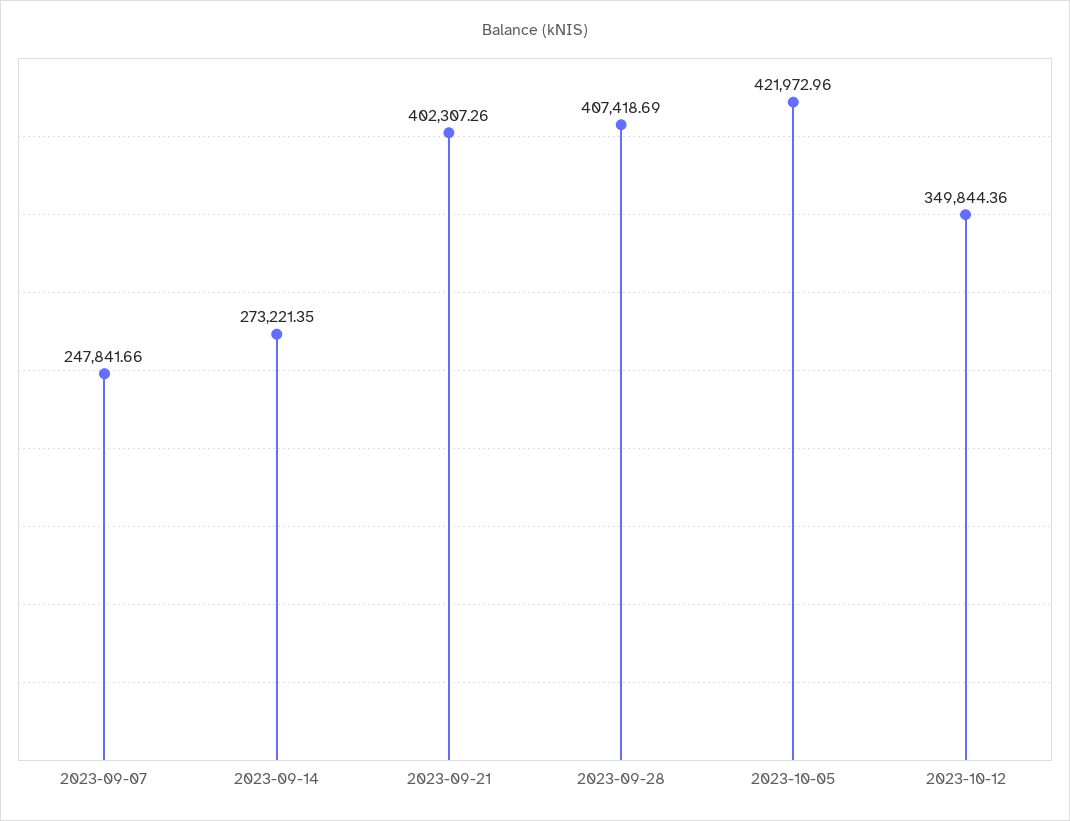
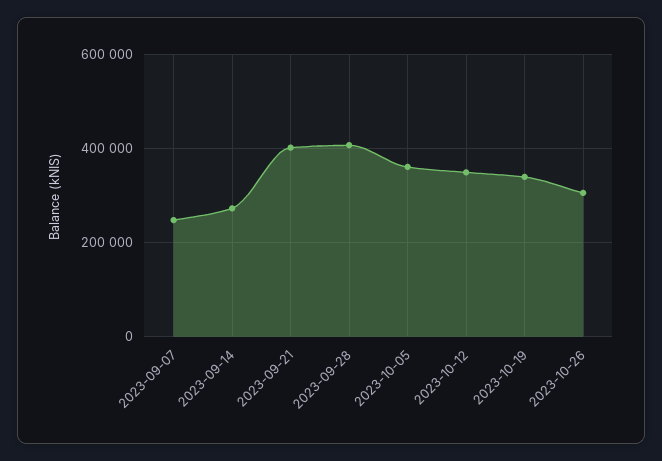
2023-10-05: 421972.96 -> 360000
2023-10-19: none -> 340000
2023-10-26: none -> 300000

